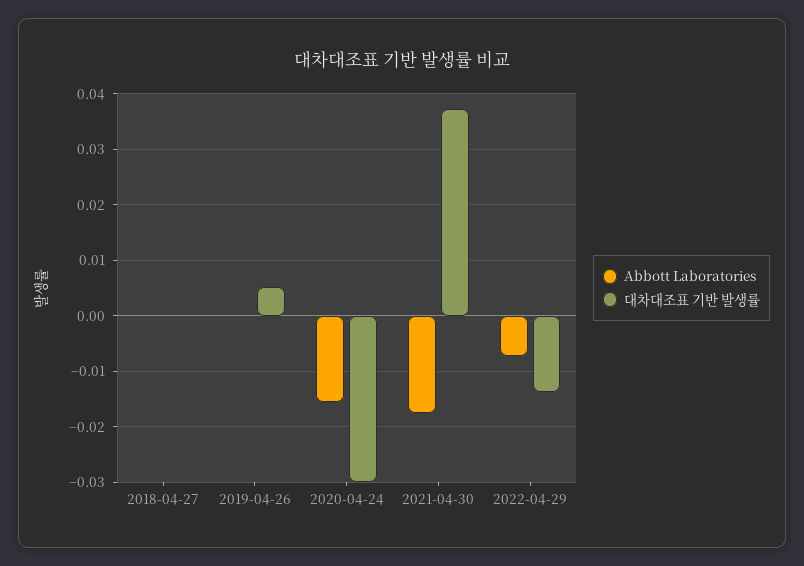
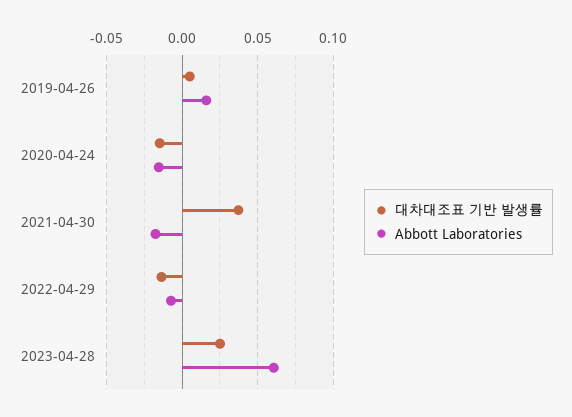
Abbott Laboratories, 2018-04-27: 0 -> none
대차대조표 기반 발생률, 2018-04-27: 0 -> none
Abbott Laboratories, 2019-04-26: 0 -> 0.015
대차대조표 기반 발생률, 2020-04-24: -0.03 -> -0.015
대차대조표 기반 발생률, 2023-04-28: none -> 0.025
Abbott Laboratories, 2023-04-28: none -> 0.06

